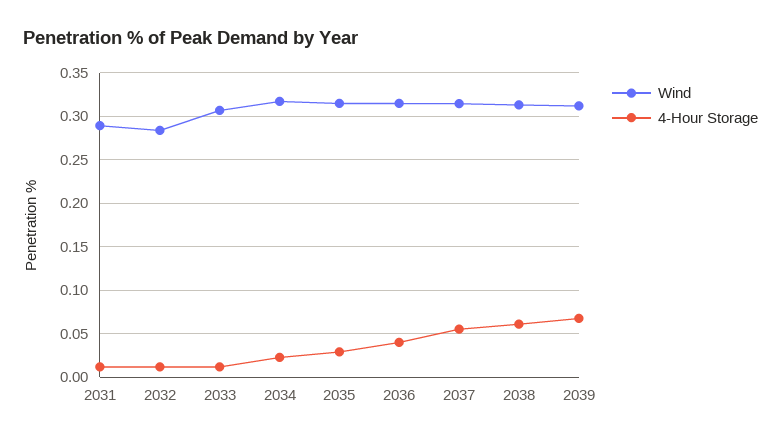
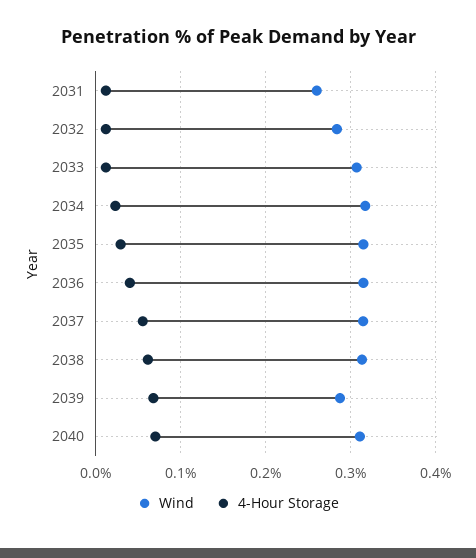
Wind, 2031: 0.29 -> 0.26
Wind, 2039: 0.31 -> 0.29
Wind, 2040: none -> 0.31
4-Hour Storage, 2040: none -> 0.07

